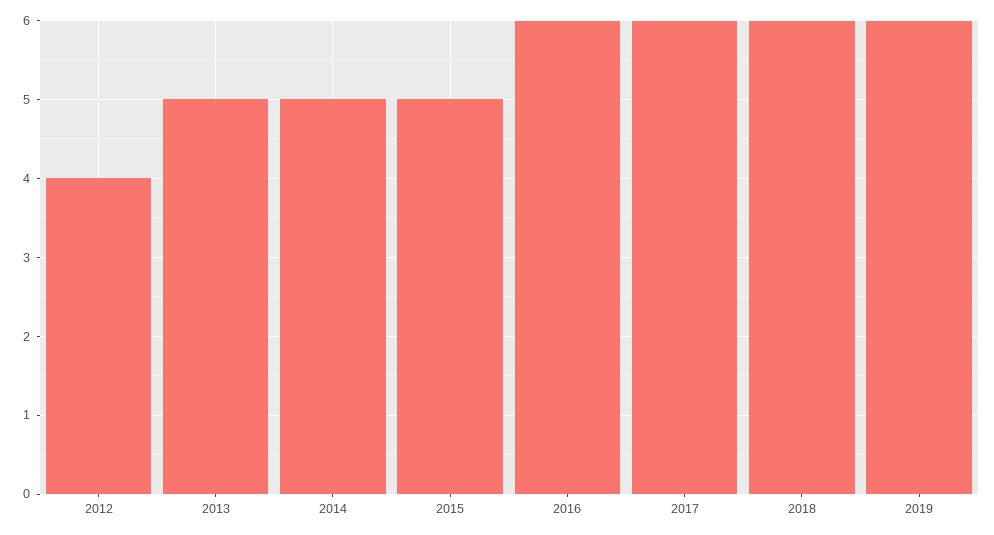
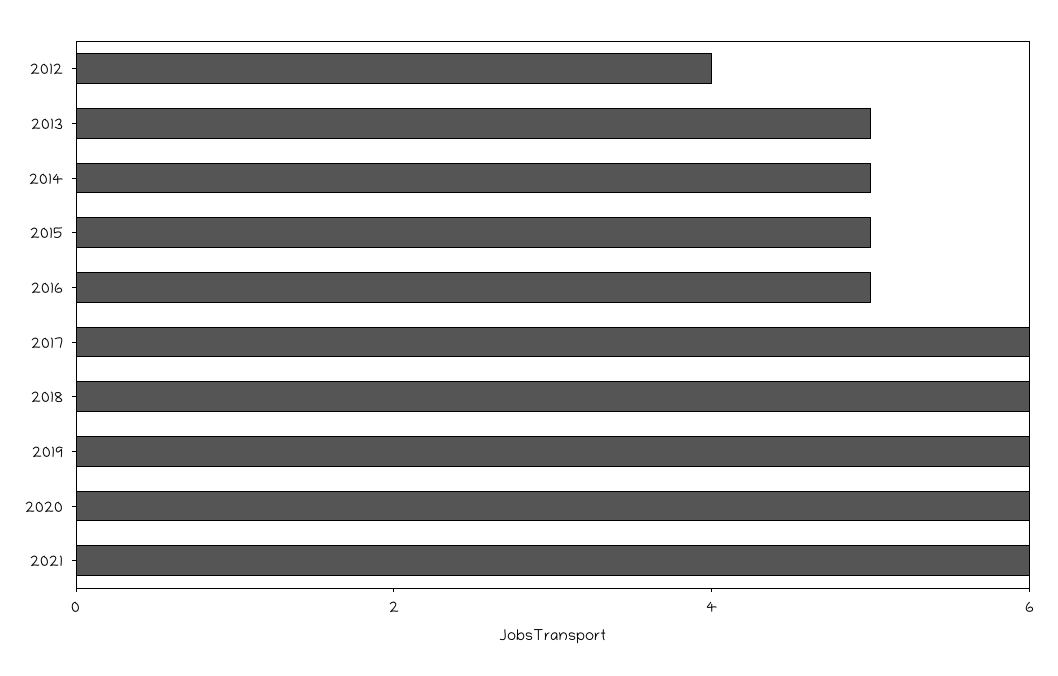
2016: 6 -> 5
2020: none -> 6
2021: none -> 6

